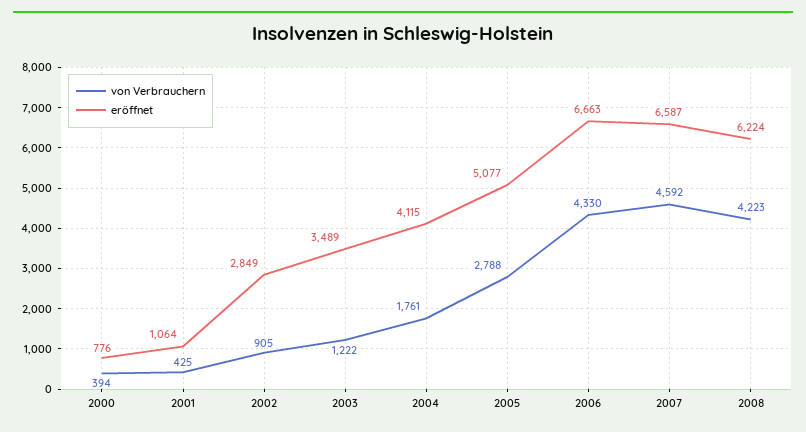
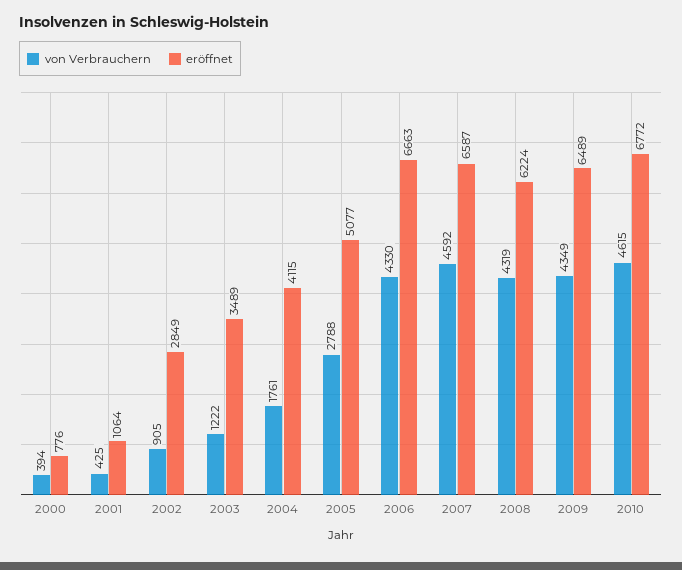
von Verbrauchern, 2008: 4223 -> 4319
von Verbrauchern, 2009: none -> 4349
eröffnet, 2009: none -> 6489
von Verbrauchern, 2010: none -> 4615
eröffnet, 2010: none -> 6772

